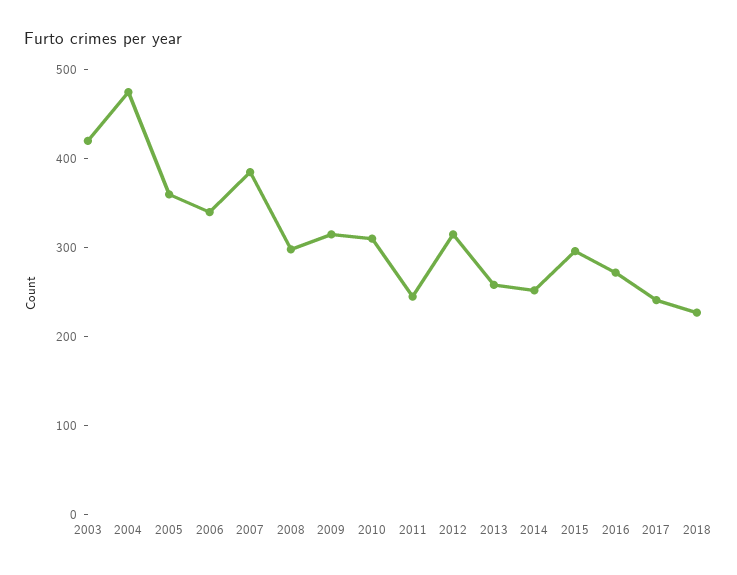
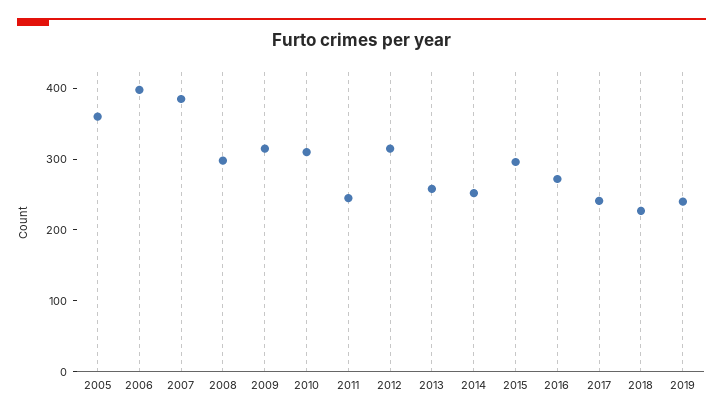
2003: 420 -> none
2004: 480 -> none
2006: 340 -> 400
2019: none -> 240

